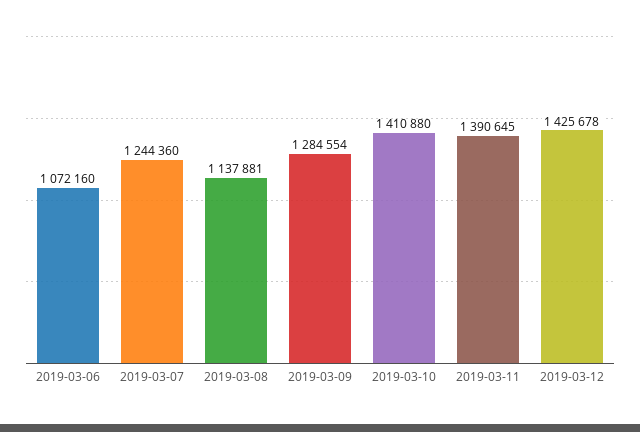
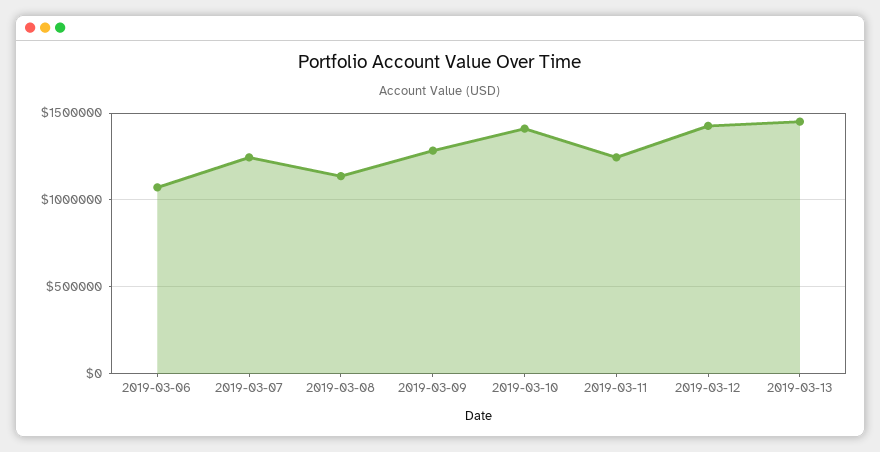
2019-03-11: 1390645 -> 1250000
2019-03-13: none -> 1450000

